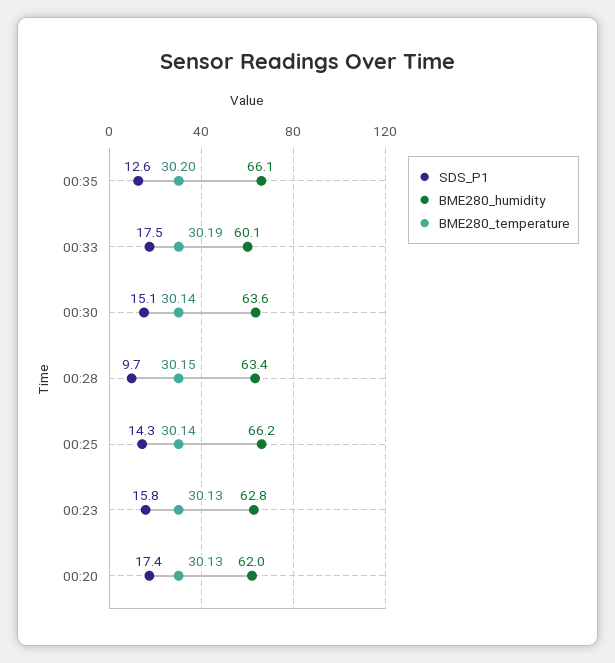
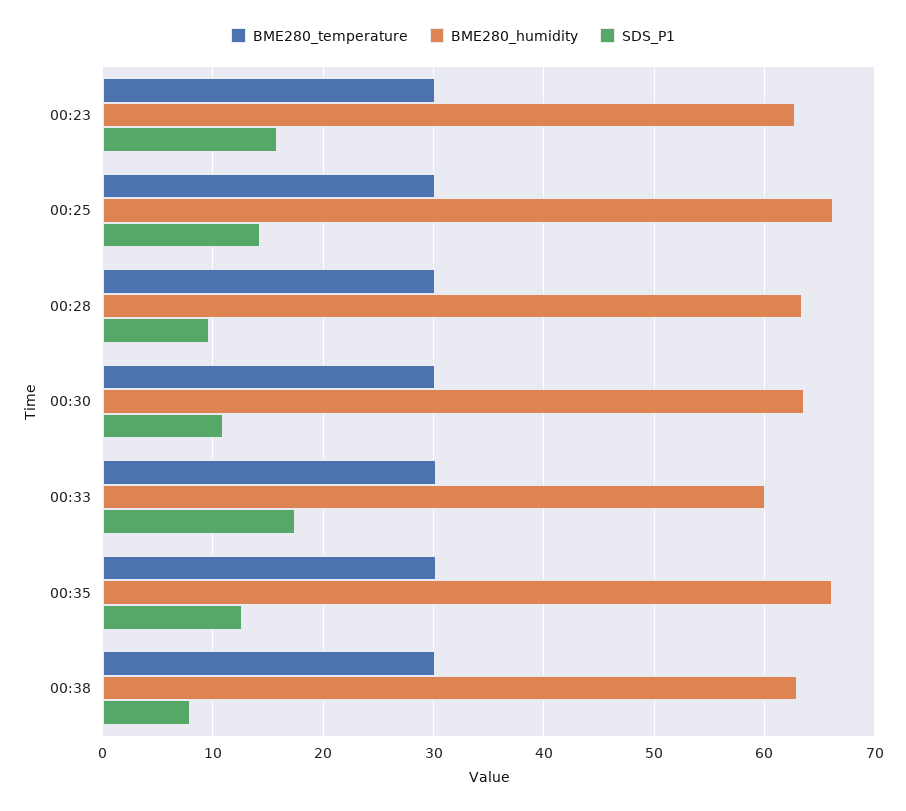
SDS_P1, 00:30: 15.1 -> 11
SDS_P1, 00:20: 17.4 -> none
BME280_humidity, 00:20: 62 -> none
BME280_temperature, 00:20: 30.13 -> none
BME280_temperature, 00:38: none -> 30
BME280_humidity, 00:38: none -> 63
SDS_P1, 00:38: none -> 8

